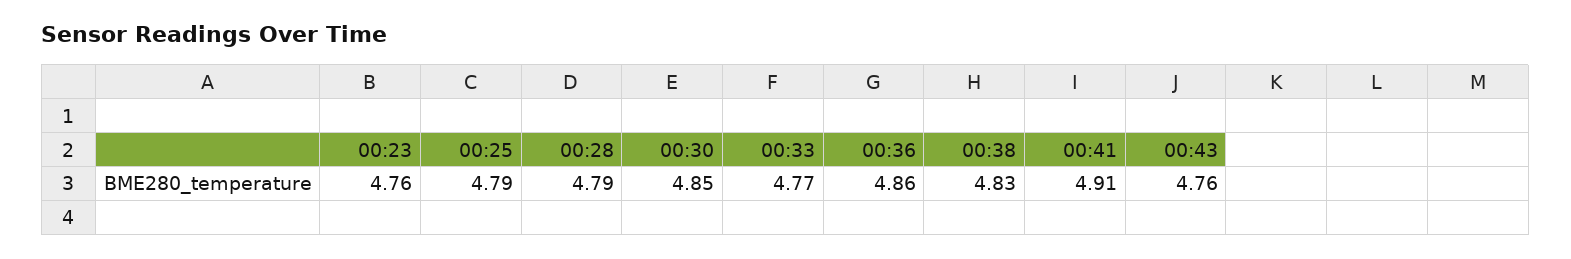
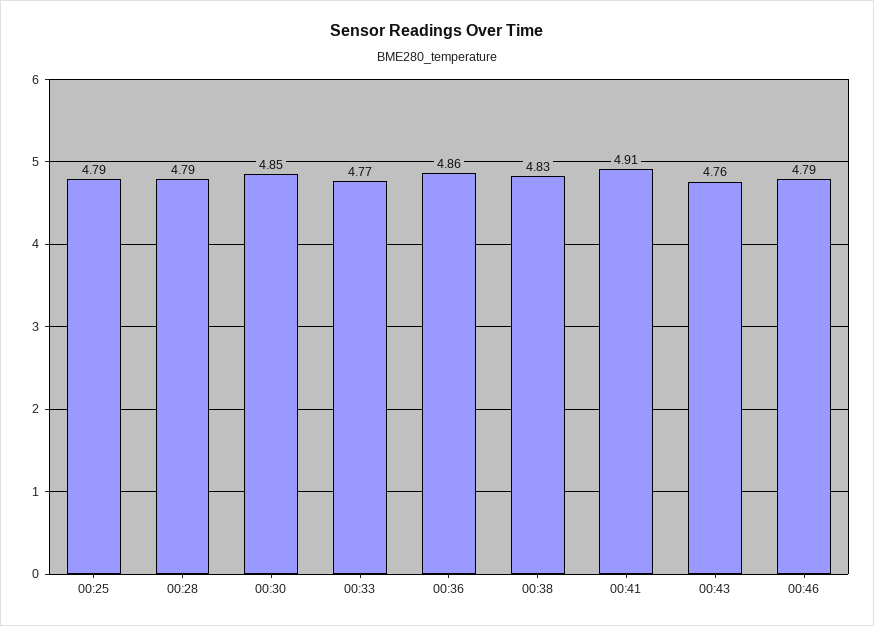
00:23: 4.76 -> none
00:46: none -> 4.79

